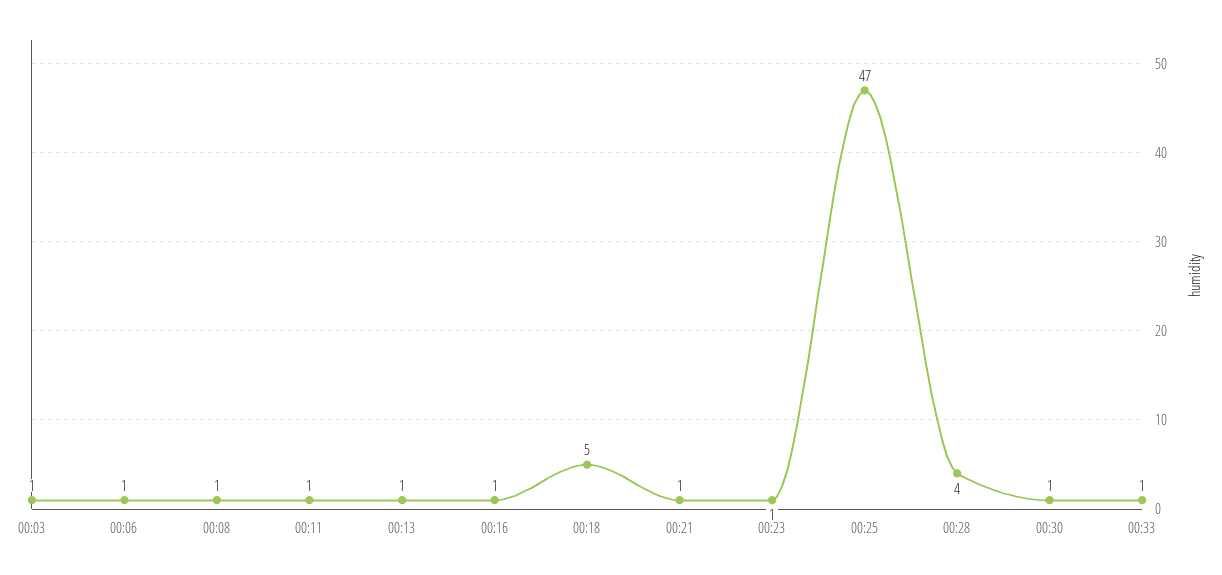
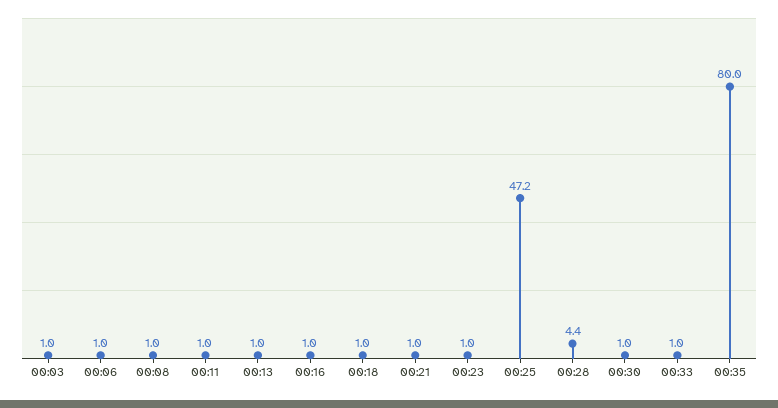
00:18: 5 -> 1
00:35: none -> 80

